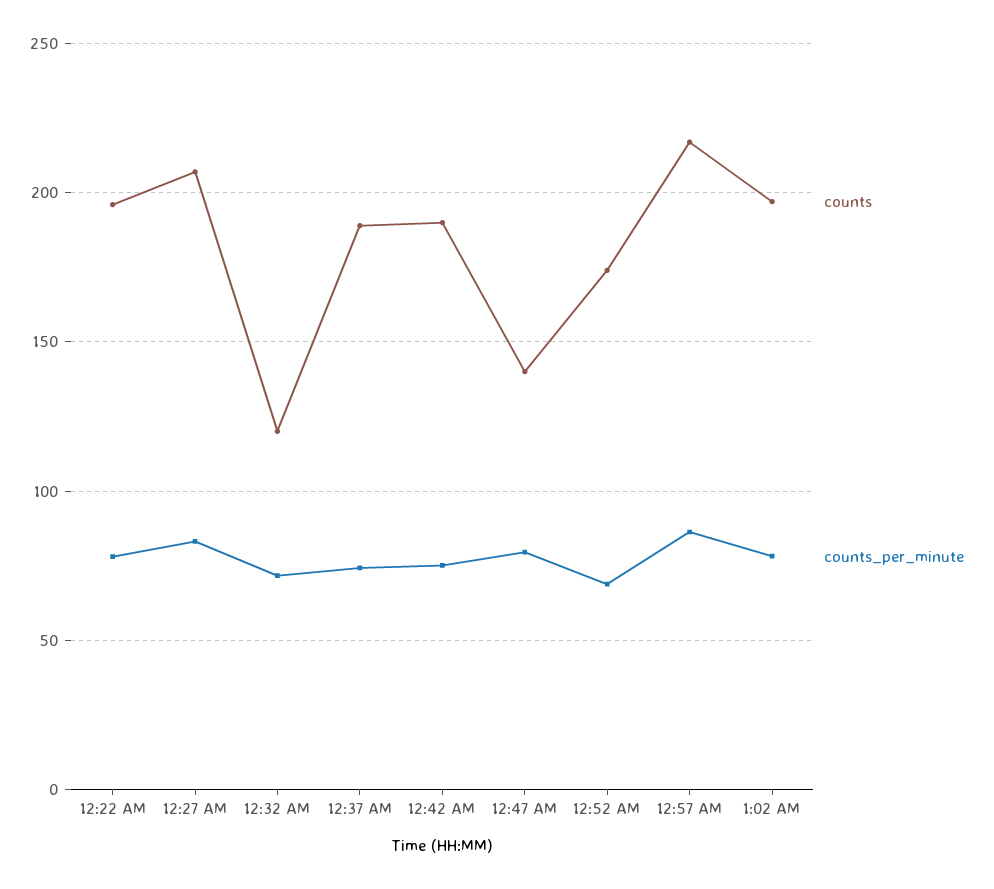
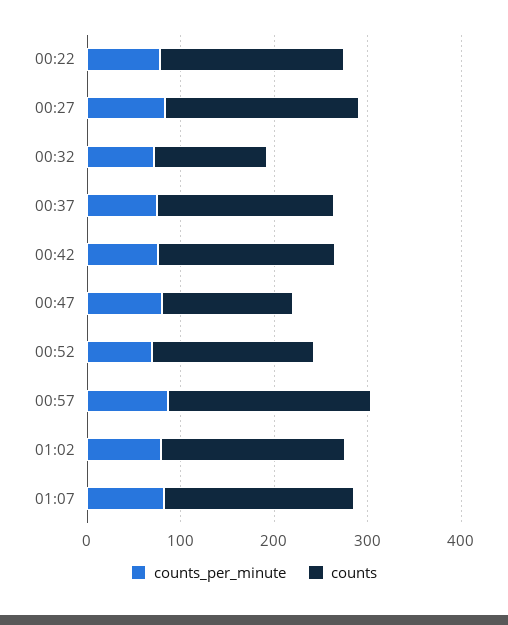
counts_per_minute, 01:07: none -> 80
counts, 01:07: none -> 200

